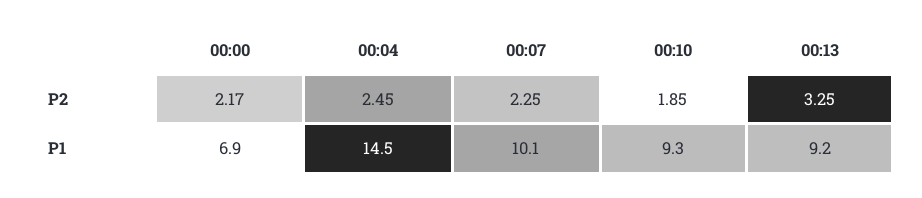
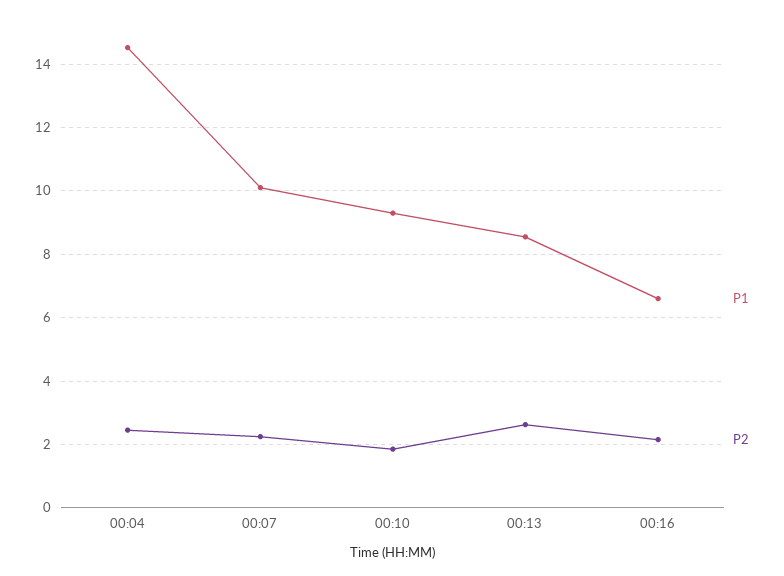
P2, 00:00: 2.17 -> none
P2, 00:13: 3.25 -> 2.6
P1, 00:00: 6.9 -> none
P1, 00:13: 9.2 -> 8.6
P1, 00:16: none -> 6.6
P2, 00:16: none -> 2.2

